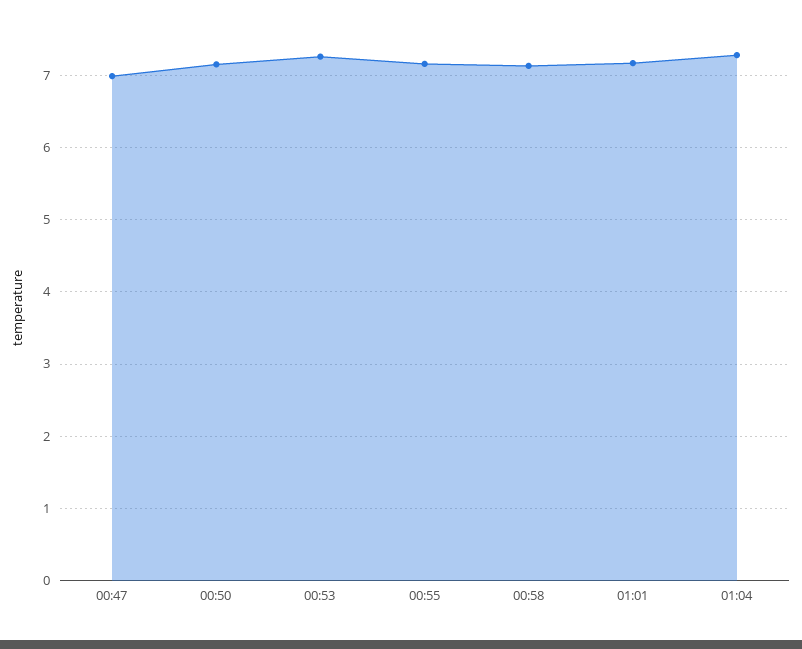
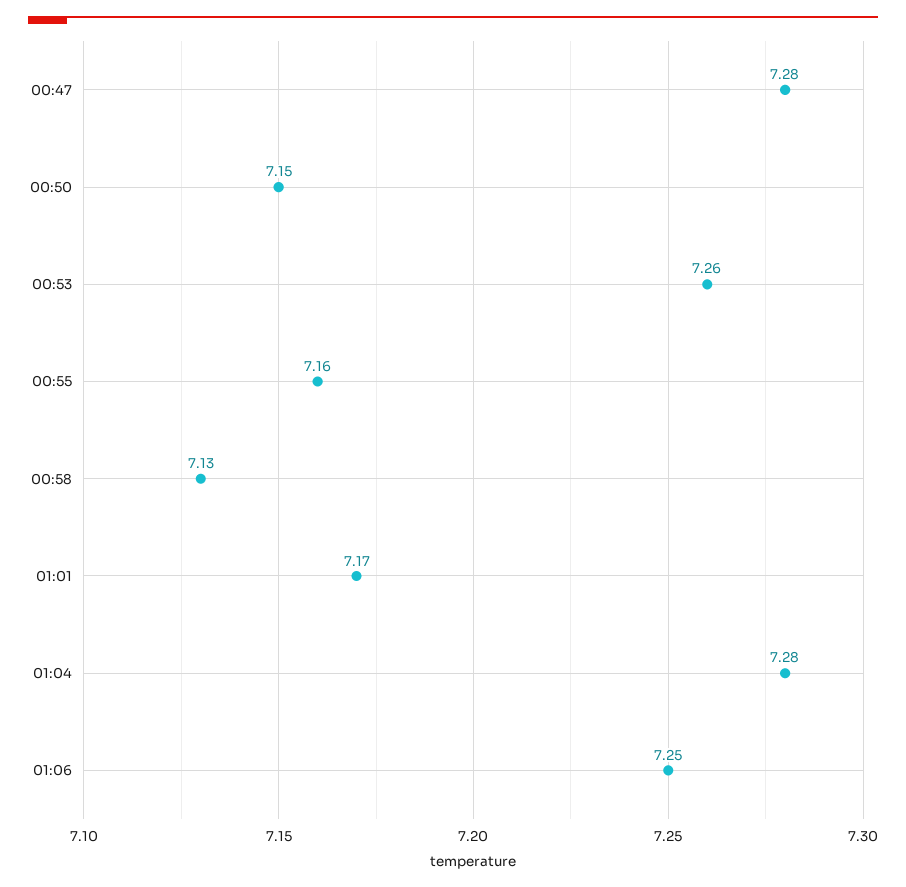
00:47: 7 -> 7.28
01:06: none -> 7.25

